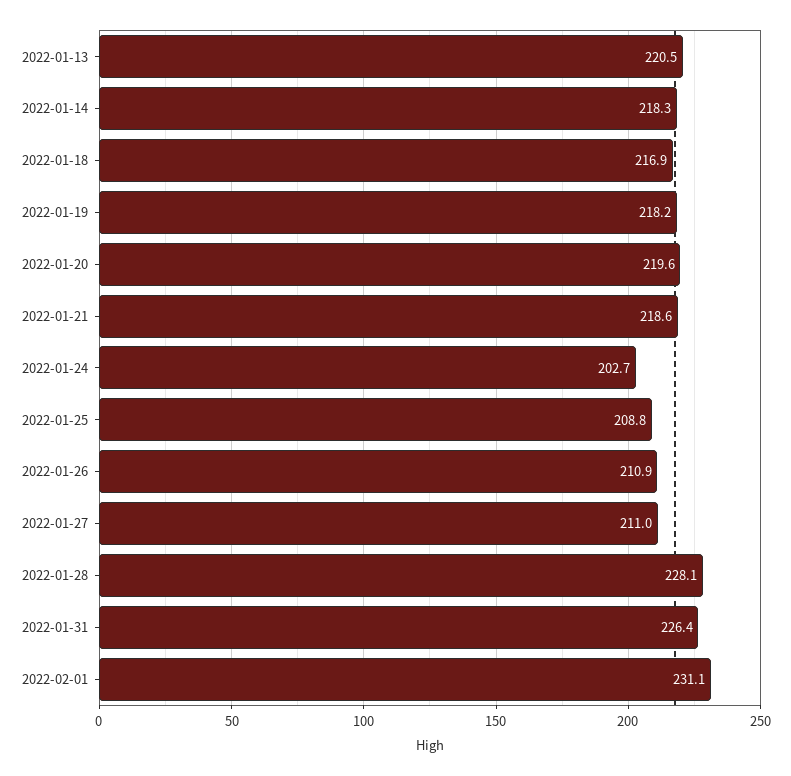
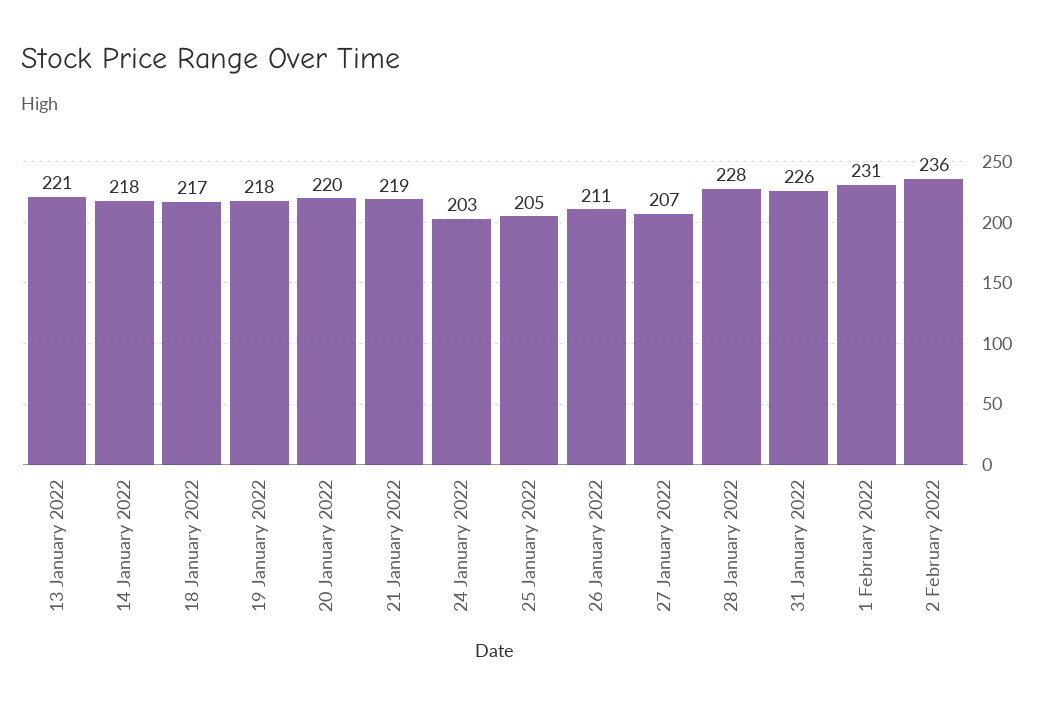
2022-01-25: 208.8 -> 205
2022-01-27: 211 -> 207
2 February 2022: none -> 236

